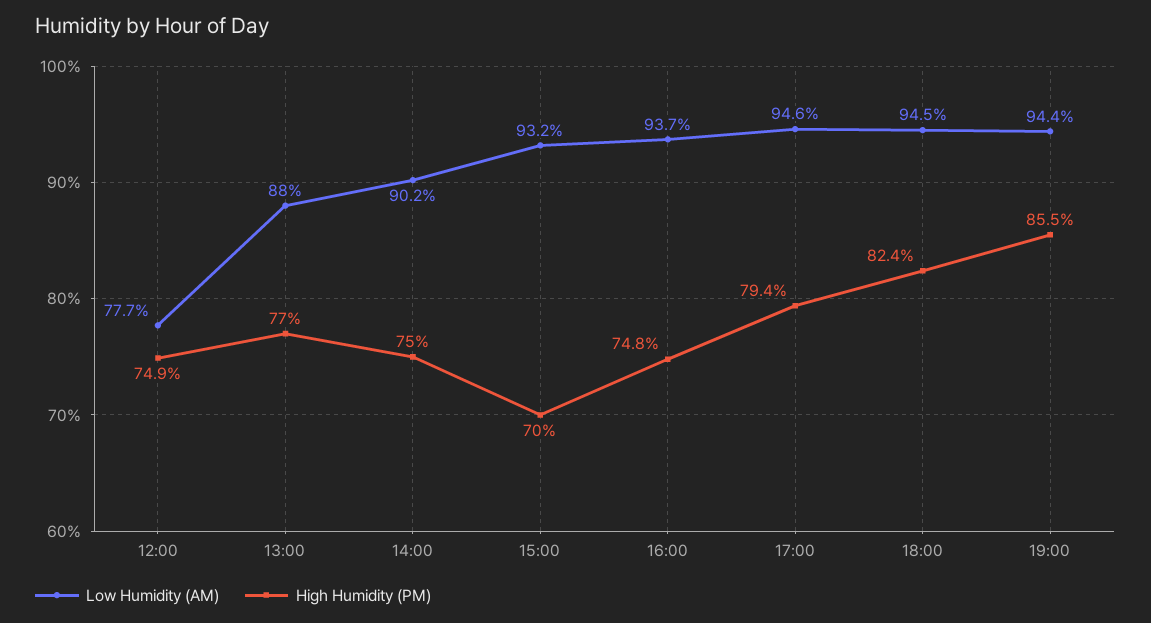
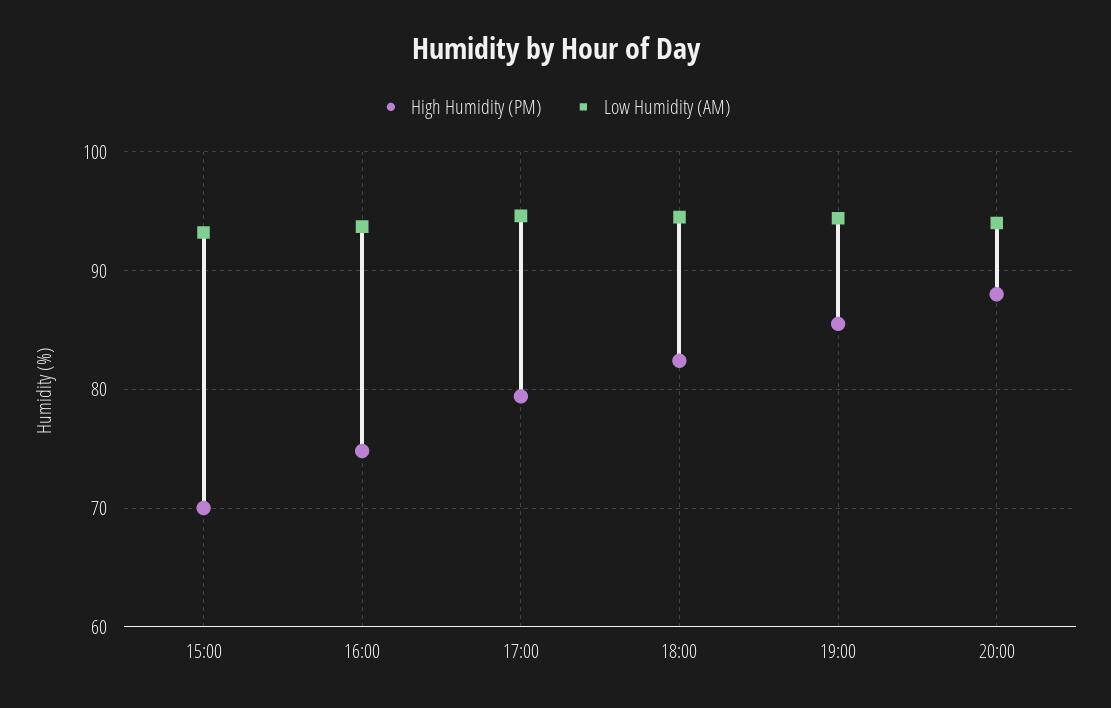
Low Humidity (AM), 12:00: 77.7 -> none
High Humidity (PM), 12:00: 74.9 -> none
Low Humidity (AM), 13:00: 88 -> none
High Humidity (PM), 13:00: 77 -> none
Low Humidity (AM), 14:00: 90.2 -> none
High Humidity (PM), 14:00: 75 -> none
High Humidity (PM), 20:00: none -> 88
Low Humidity (AM), 20:00: none -> 94

